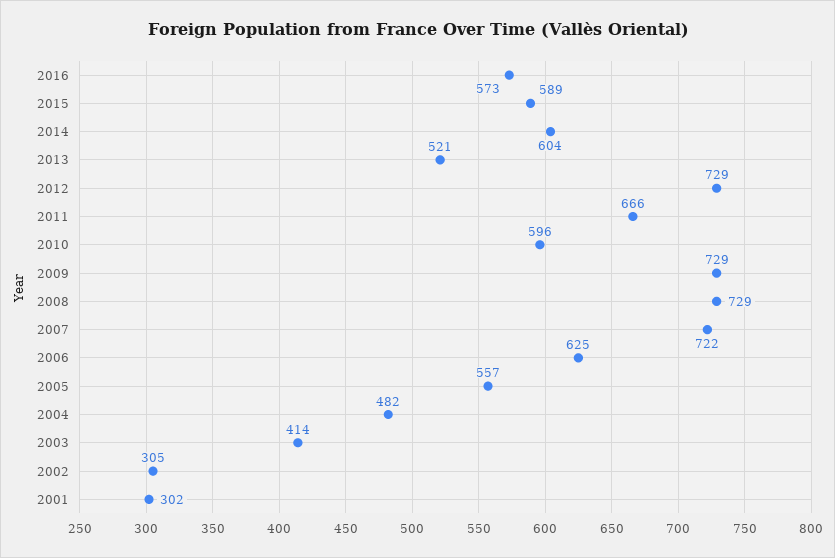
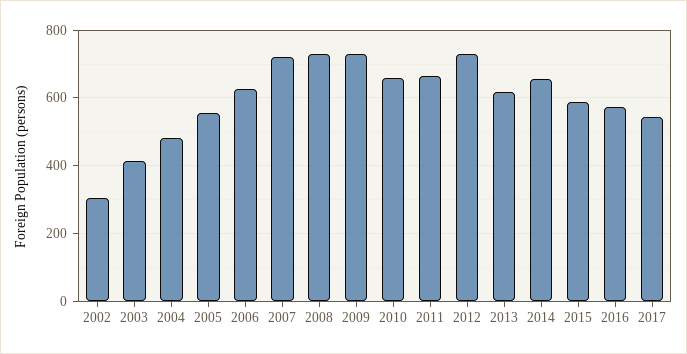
2014: 604 -> 660
2013: 521 -> 620
2010: 596 -> 660
2001: 302 -> none
2017: none -> 540

